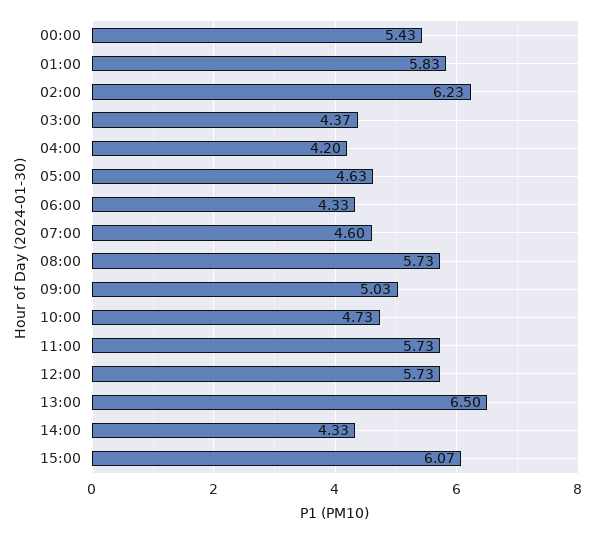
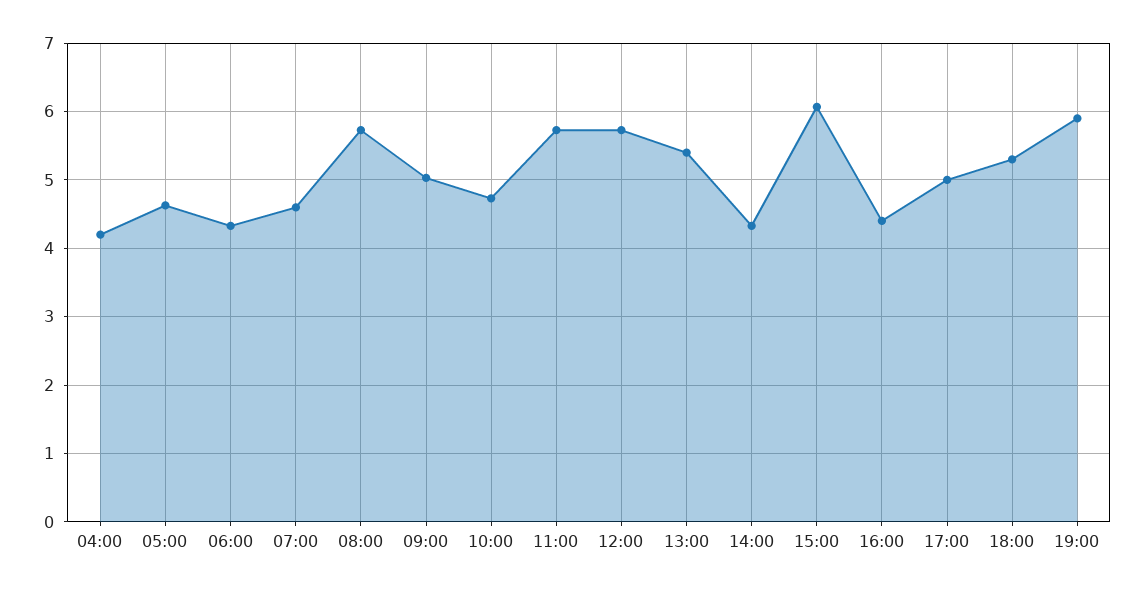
00:00: 5.43 -> none
01:00: 5.83 -> none
02:00: 6.23 -> none
03:00: 4.37 -> none
13:00: 6.5 -> 5.4
16:00: none -> 4.4
17:00: none -> 5
18:00: none -> 5.3
19:00: none -> 5.9

